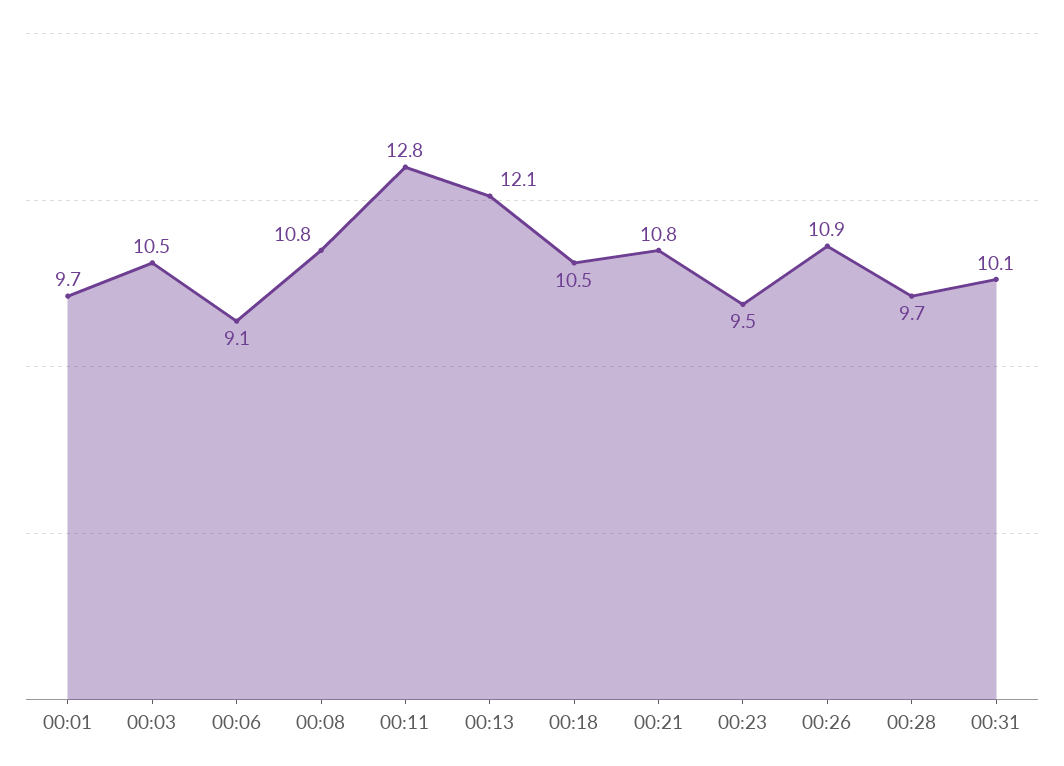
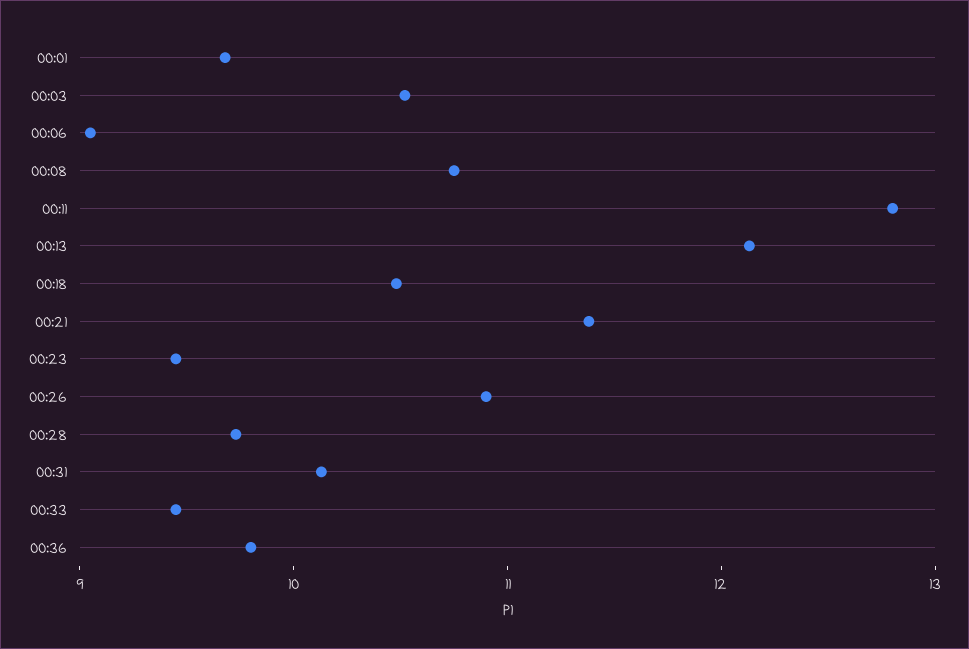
00:21: 10.8 -> 11.4
00:33: none -> 9.4
00:36: none -> 9.8

